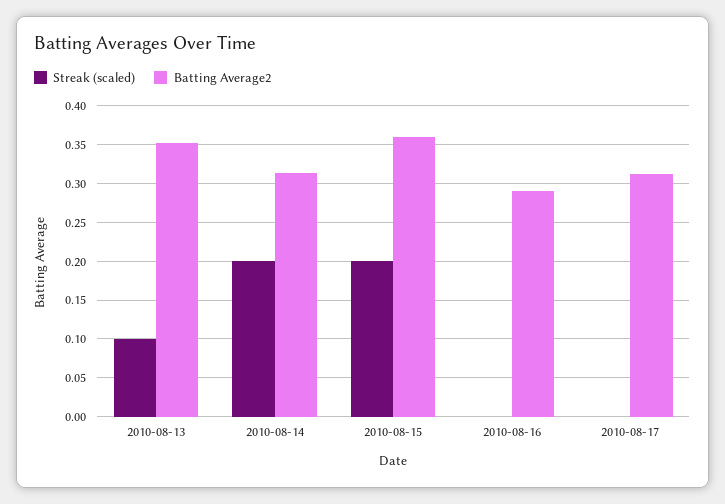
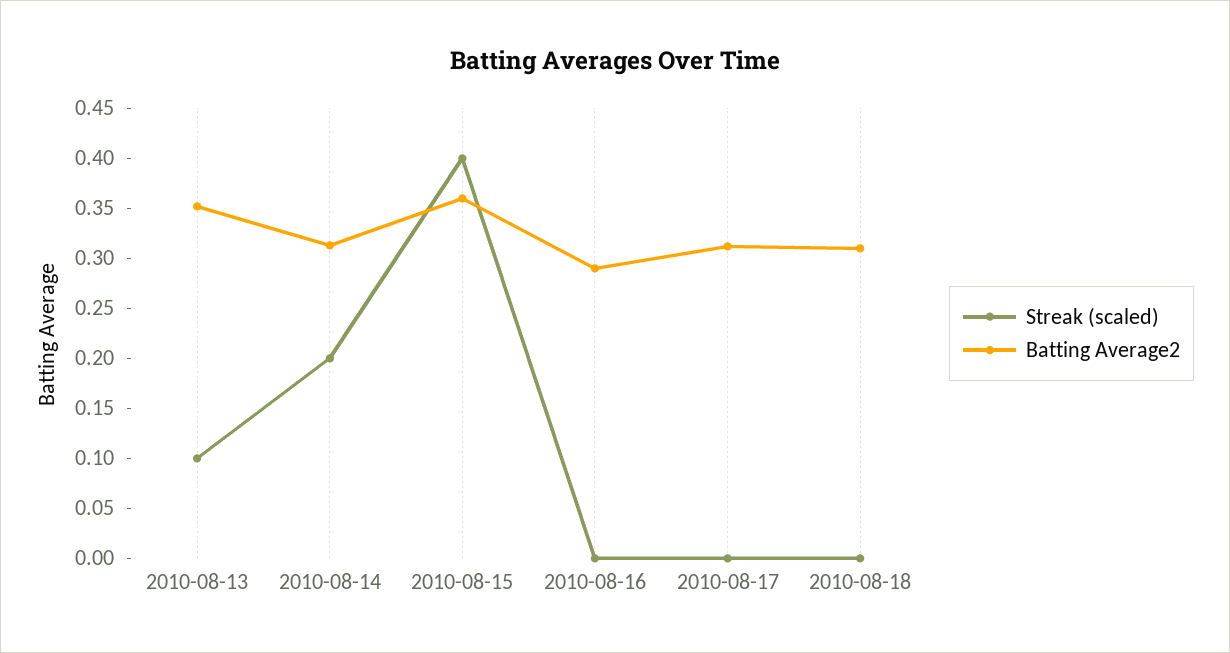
Streak (scaled), 2010-08-15: 0.2 -> 0.4
Streak (scaled), 2010-08-18: none -> 0
Batting Average2, 2010-08-18: none -> 0.31

